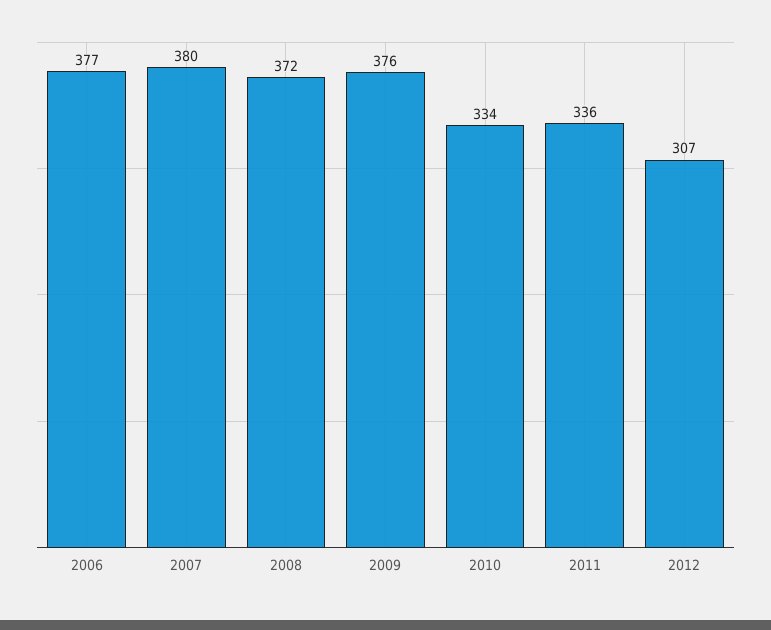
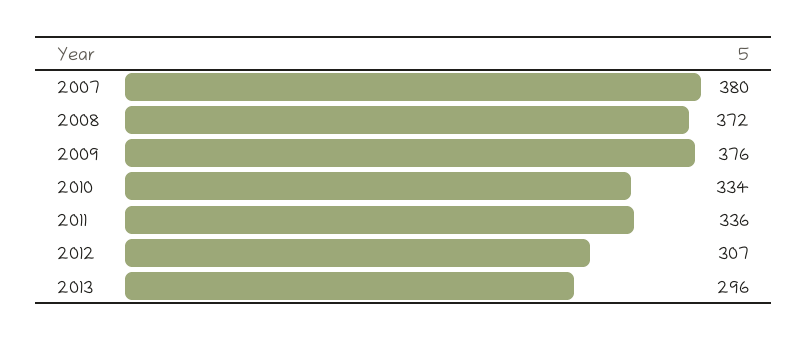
2006: 377 -> none
2013: none -> 296

